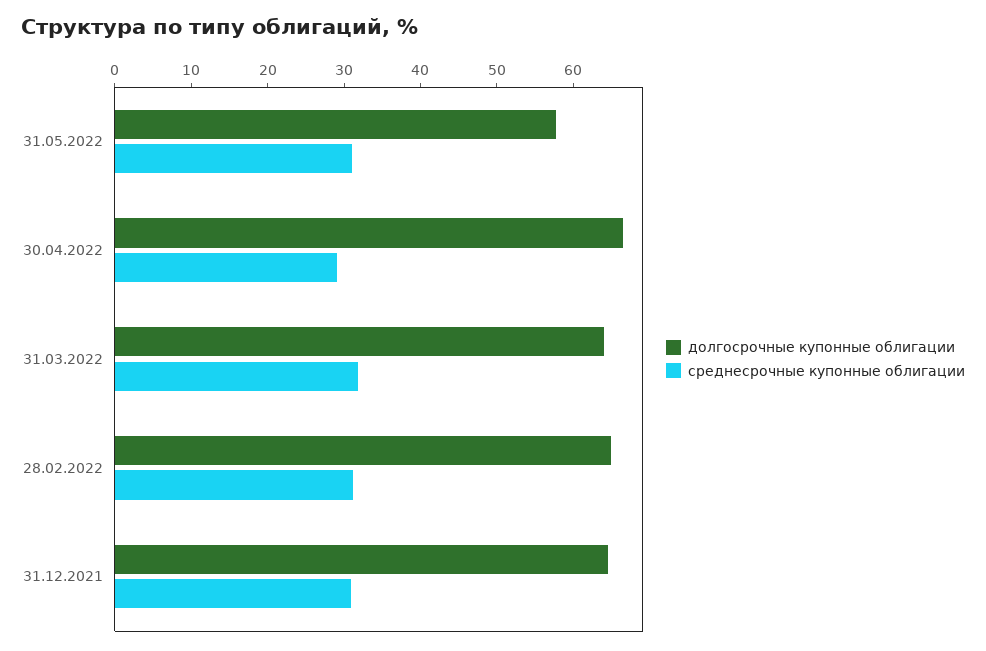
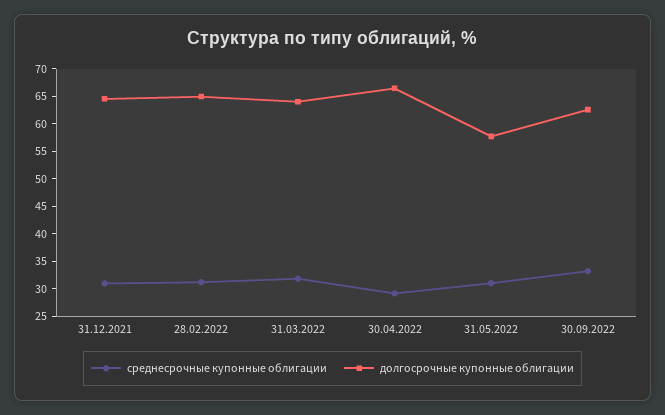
среднесрочные купонные облигации, 30.09.2022: none -> 32.5
долгосрочные купонные облигации, 30.09.2022: none -> 62.5

